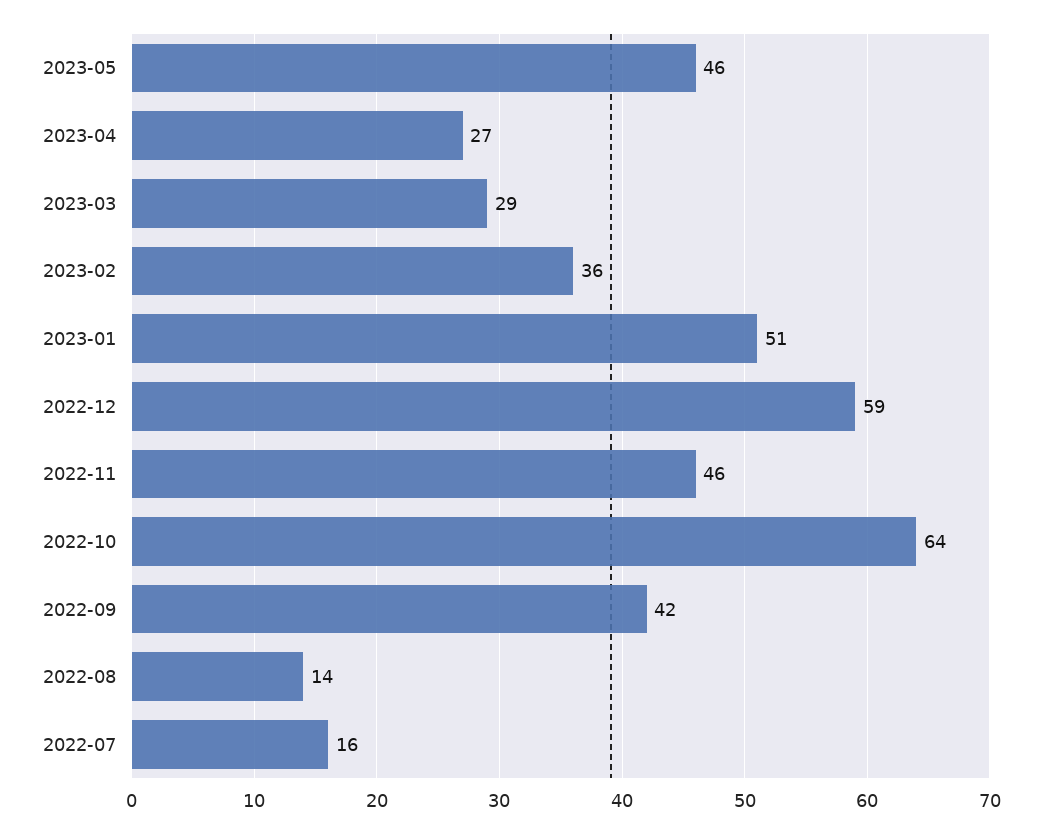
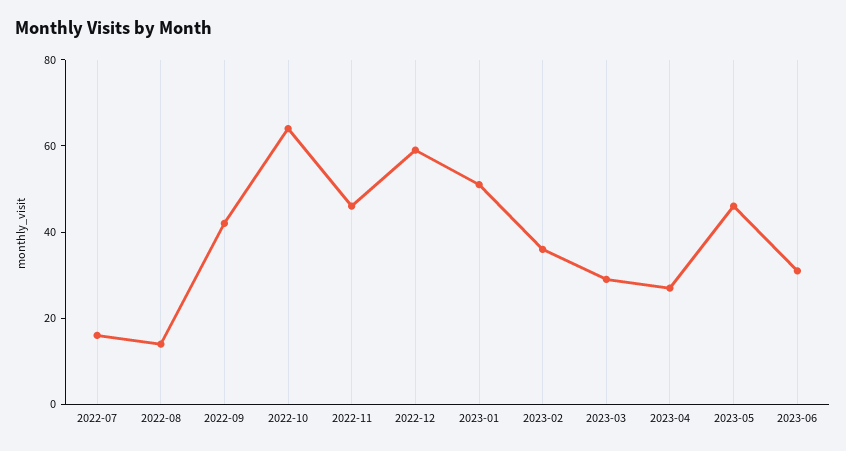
2023-06: none -> 30

